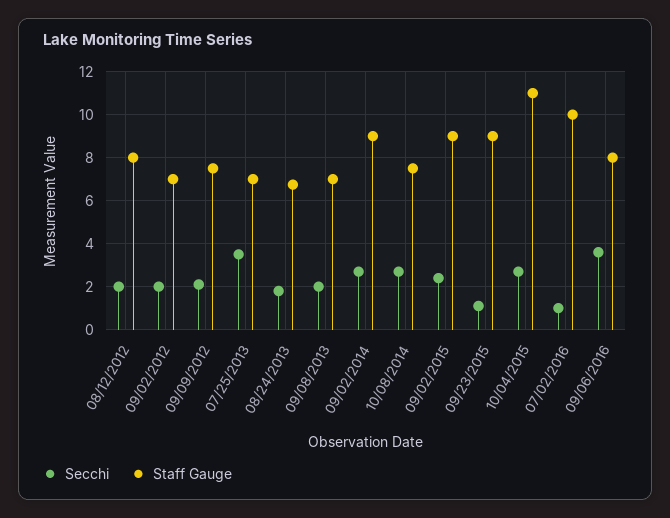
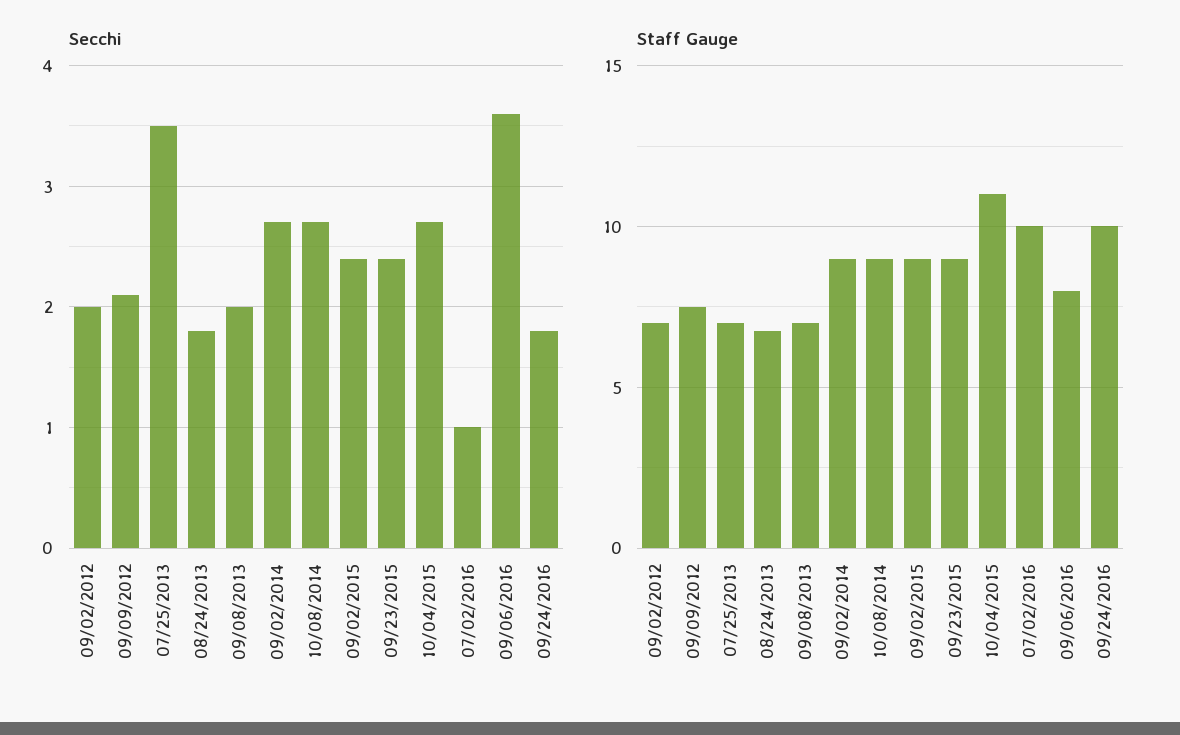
Secchi, 08/12/2012: 2 -> none
Staff Gauge, 08/12/2012: 8 -> none
Staff Gauge, 10/08/2014: 7.5 -> 9
Secchi, 09/23/2015: 1 -> 2.4
Secchi, 09/24/2016: none -> 1.8
Staff Gauge, 09/24/2016: none -> 10

